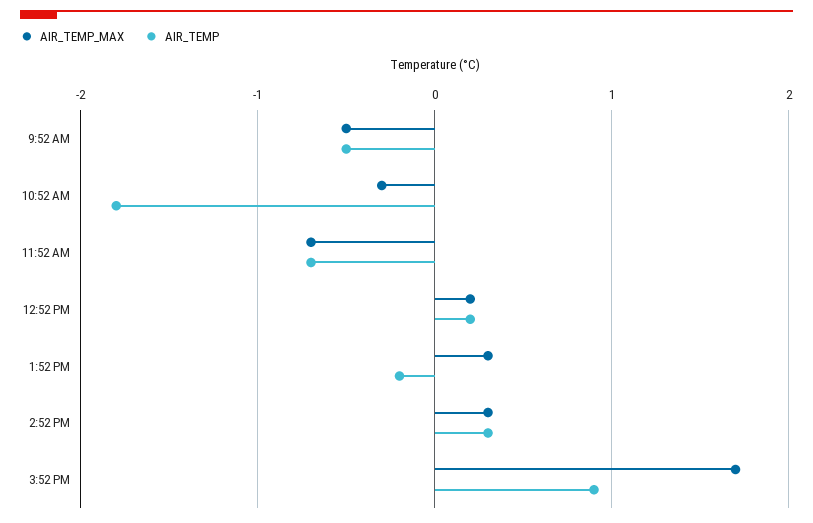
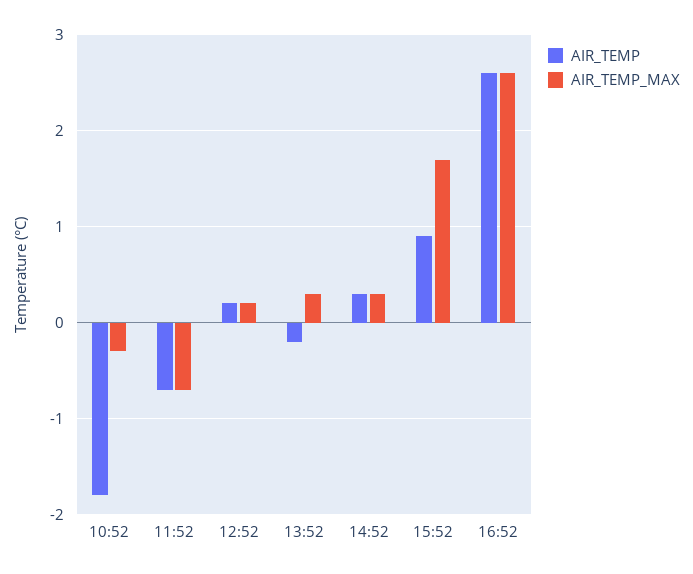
AIR_TEMP_MAX, 9:52 AM: -0.5 -> none
AIR_TEMP, 9:52 AM: -0.5 -> none
AIR_TEMP, 16:52: none -> 2.6
AIR_TEMP_MAX, 16:52: none -> 2.6

